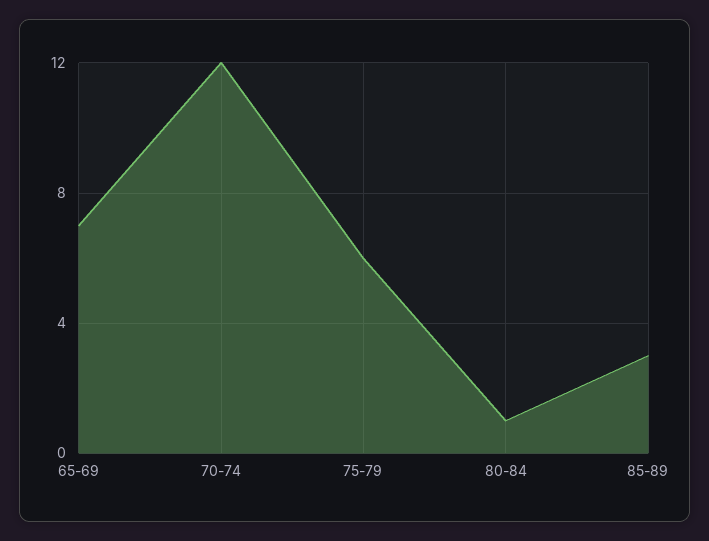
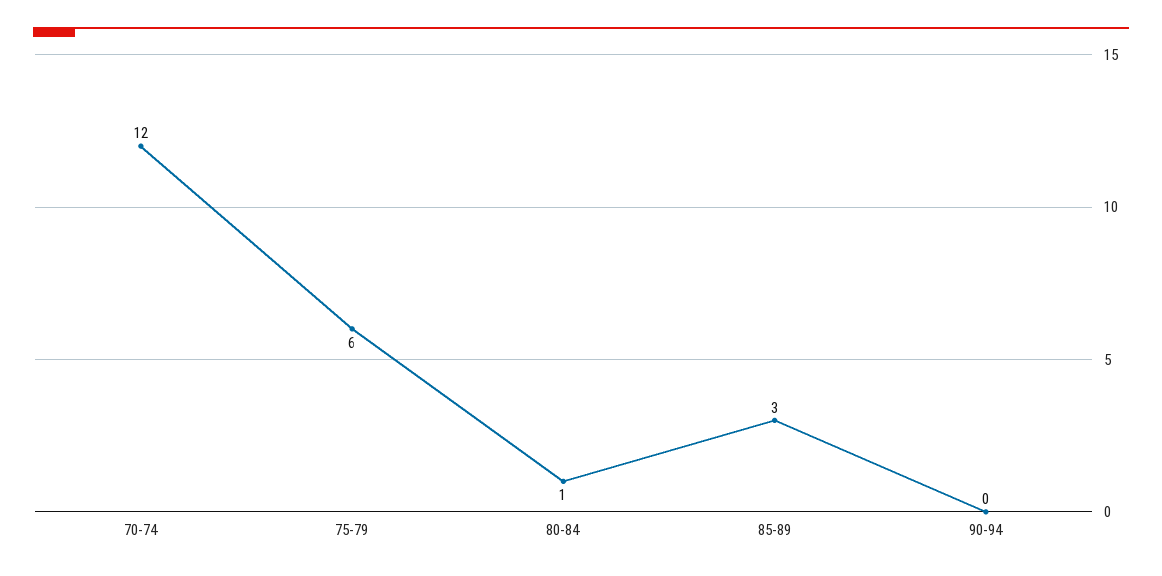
65-69: 7 -> none
90-94: none -> 0

